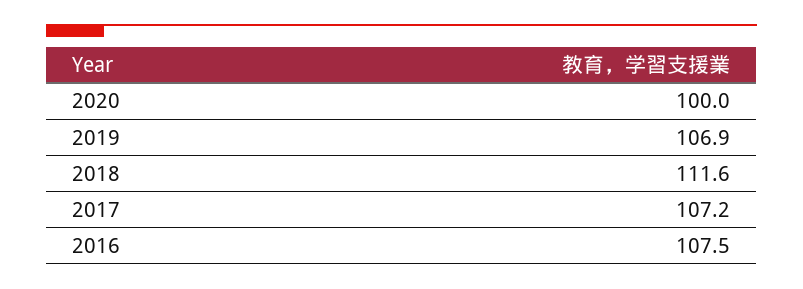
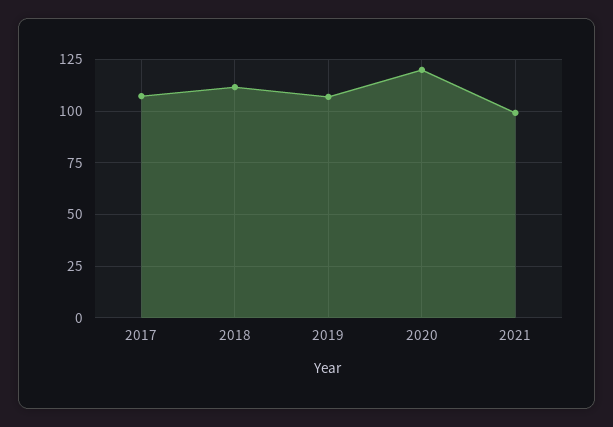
2020: 100 -> 120
2016: 107.5 -> none
2021: none -> 100

